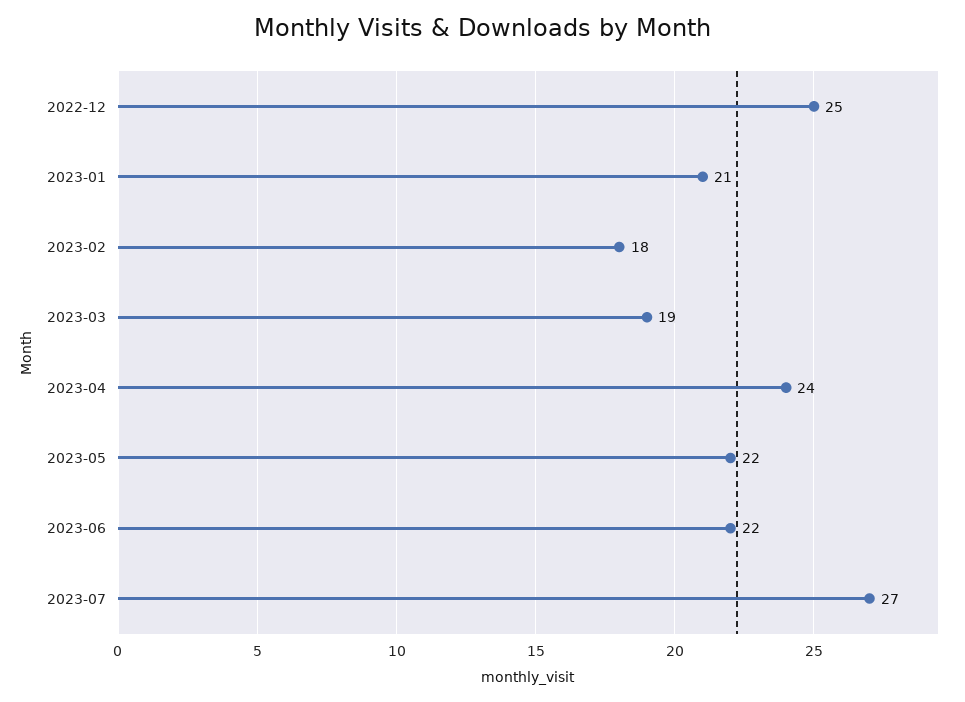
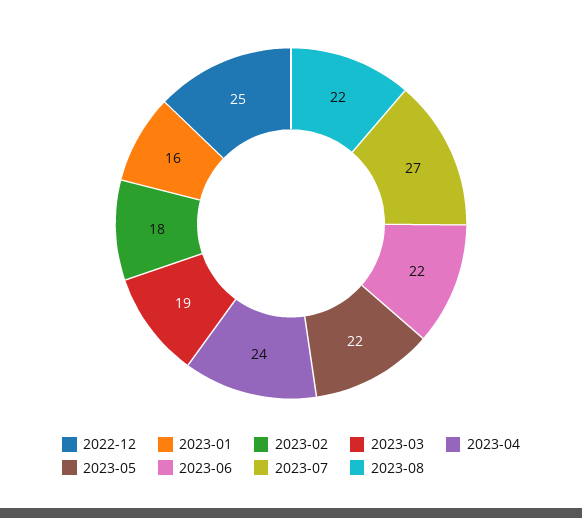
2023-01: 21 -> 16
2023-08: none -> 22

